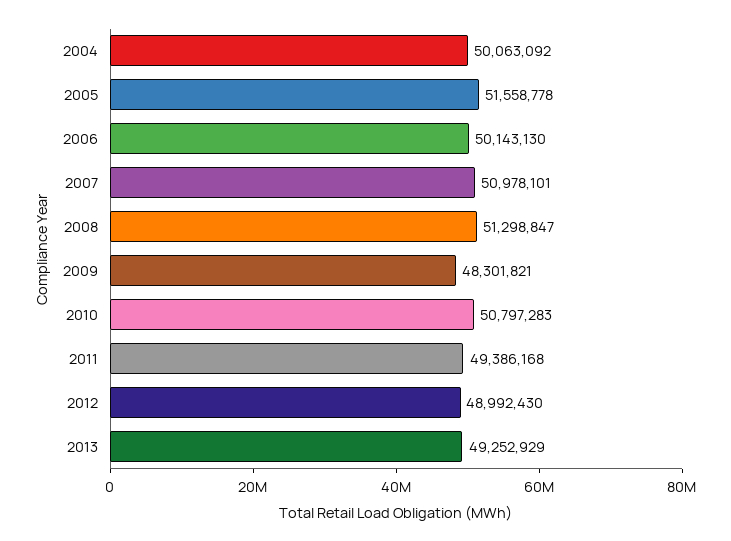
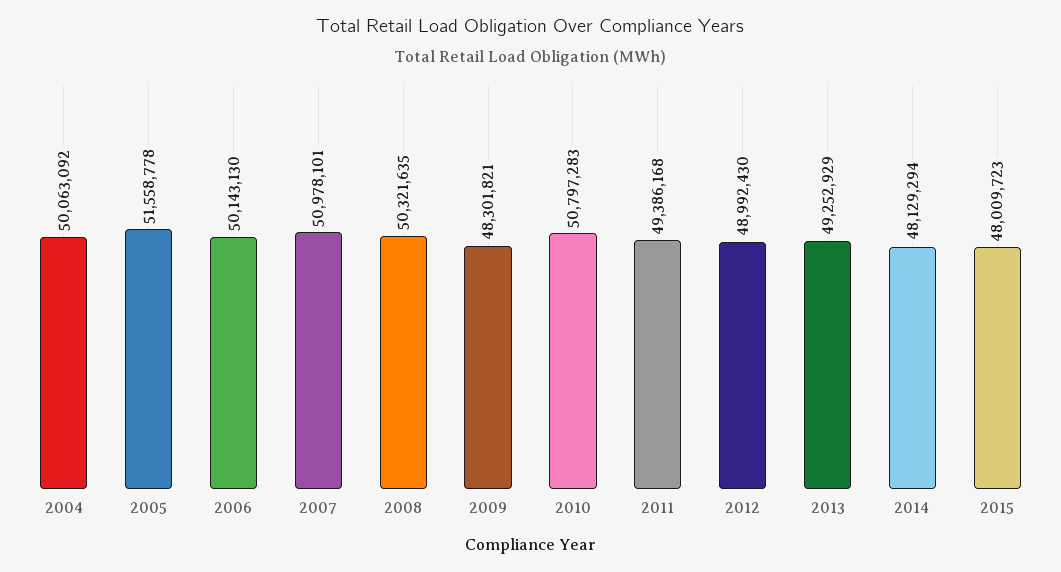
2008: 51298847 -> 50321635
2014: none -> 48129294
2015: none -> 48009723

